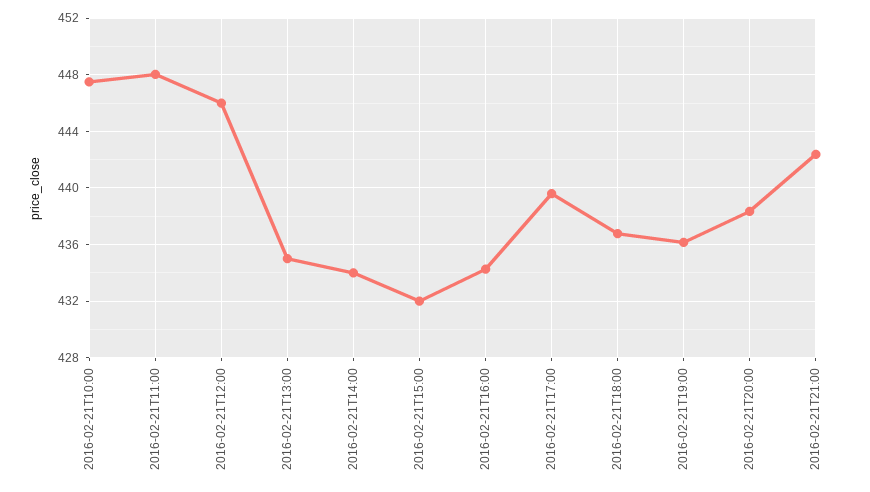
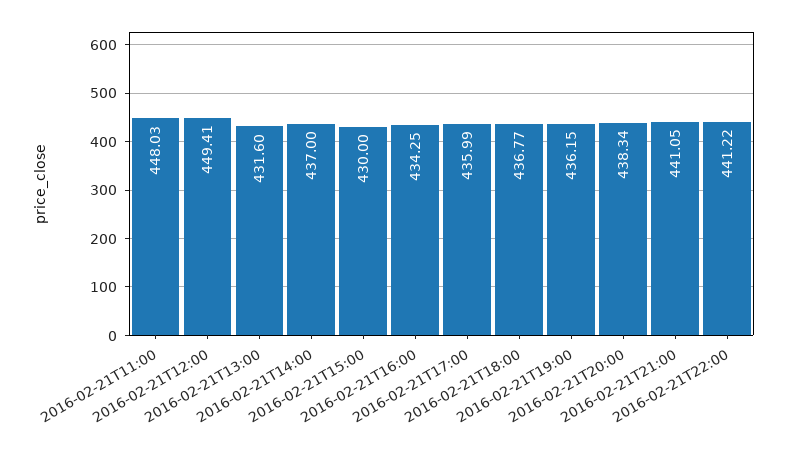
2016-02-21T10:00: 447.5 -> none
2016-02-21T12:00: 446 -> 449.41
2016-02-21T13:00: 435 -> 431.6
2016-02-21T14:00: 434 -> 437
2016-02-21T15:00: 432 -> 430
2016-02-21T17:00: 439.5 -> 435.99
2016-02-21T21:00: 442.5 -> 441.05
2016-02-21T22:00: none -> 441.22

